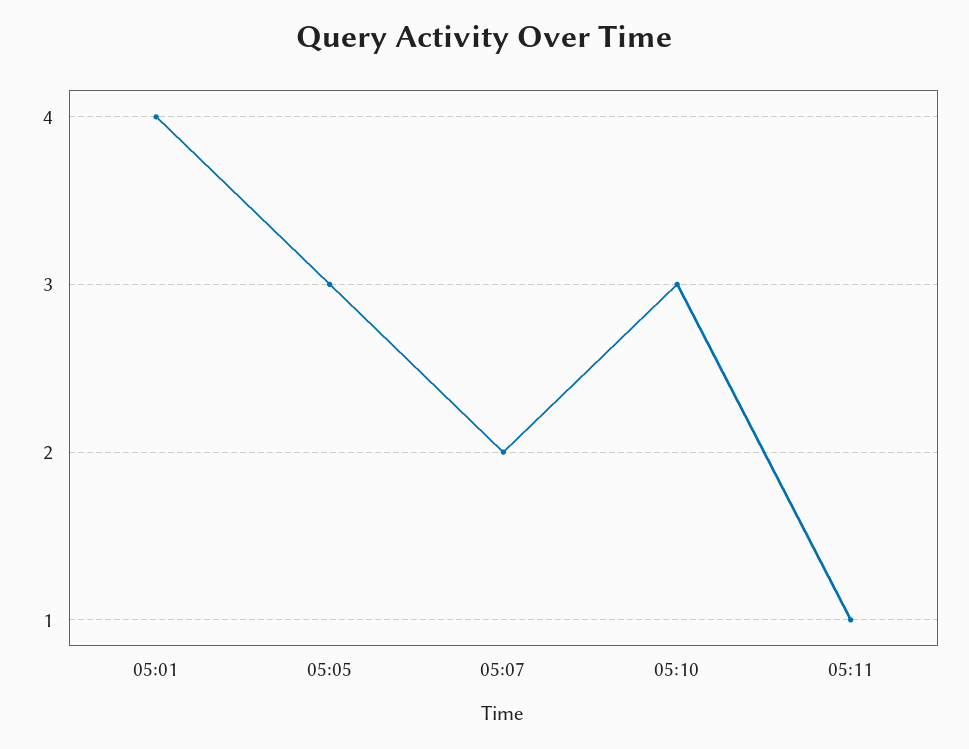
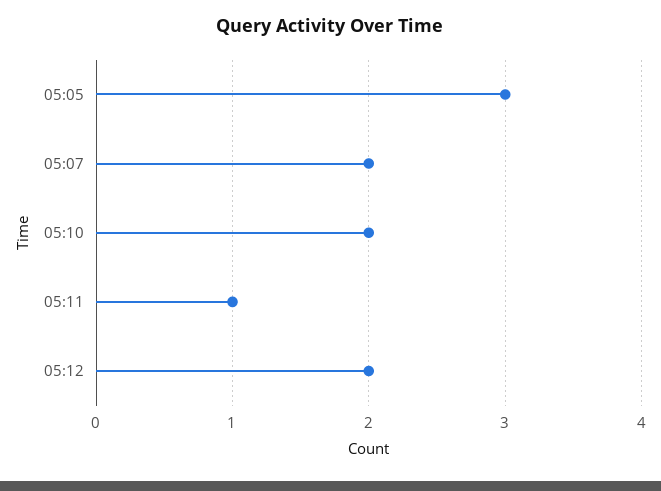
05:01: 4 -> none
05:10: 3 -> 2
05:12: none -> 2

